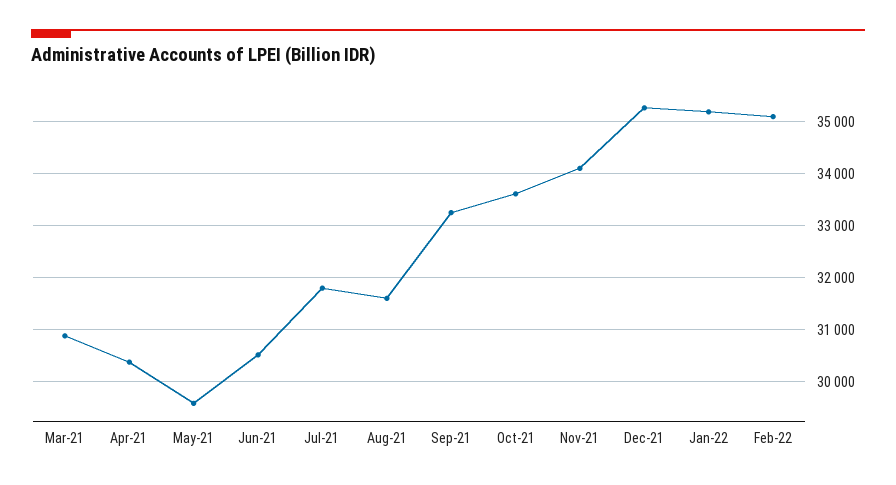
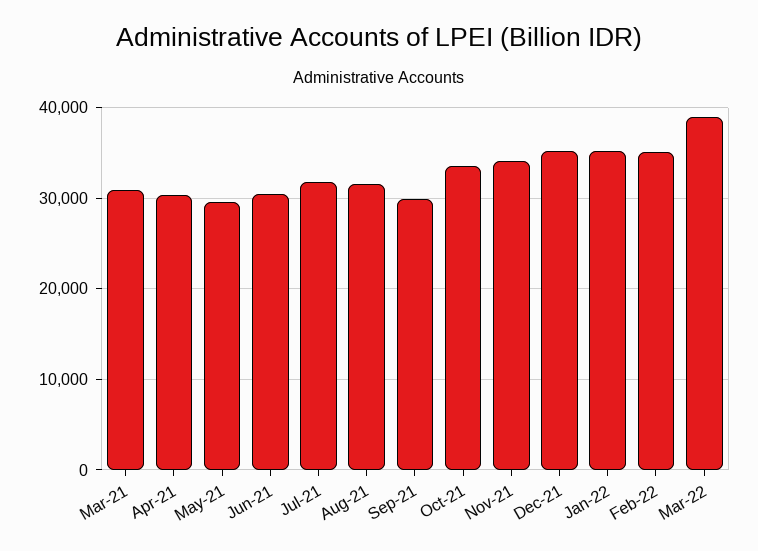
Sep-21: 33200 -> 30000
Mar-22: none -> 39000

